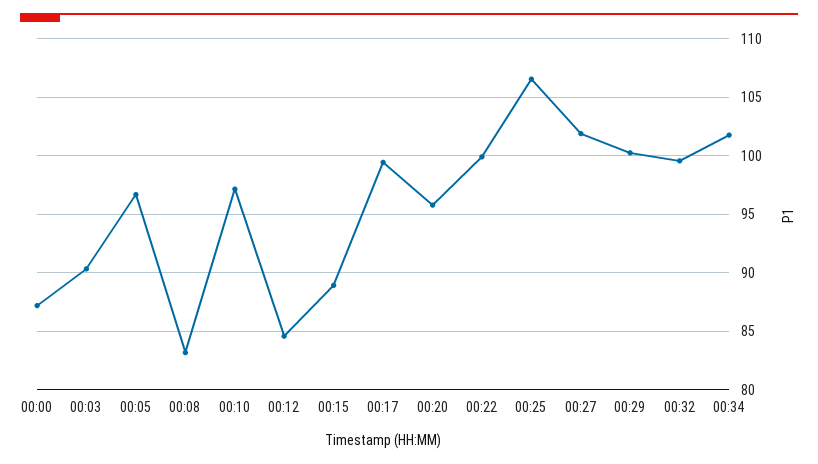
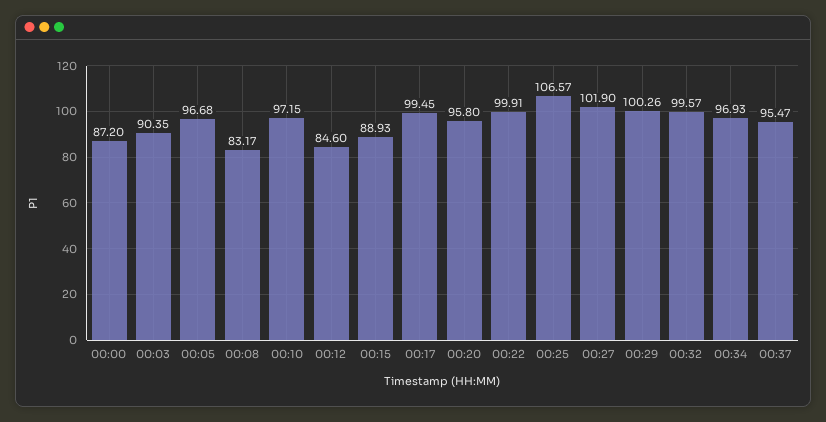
00:34: 102 -> 96.93
00:37: none -> 95.47

